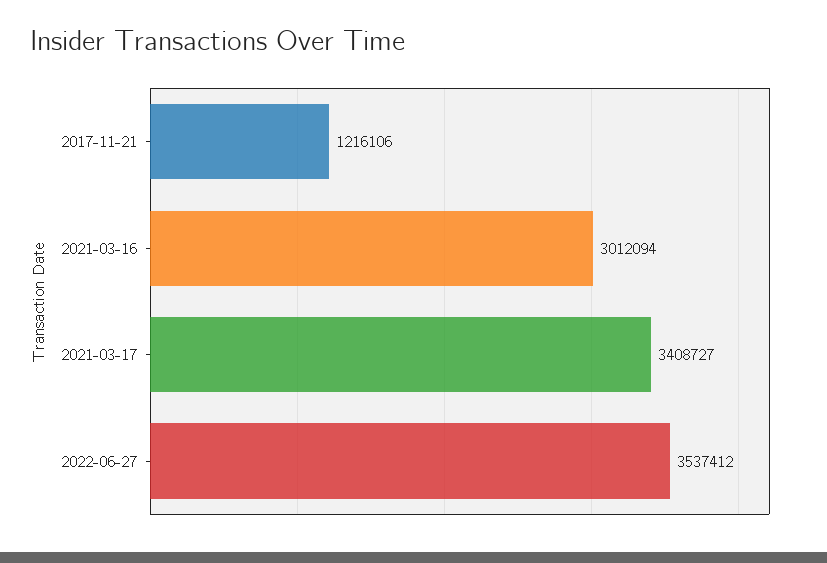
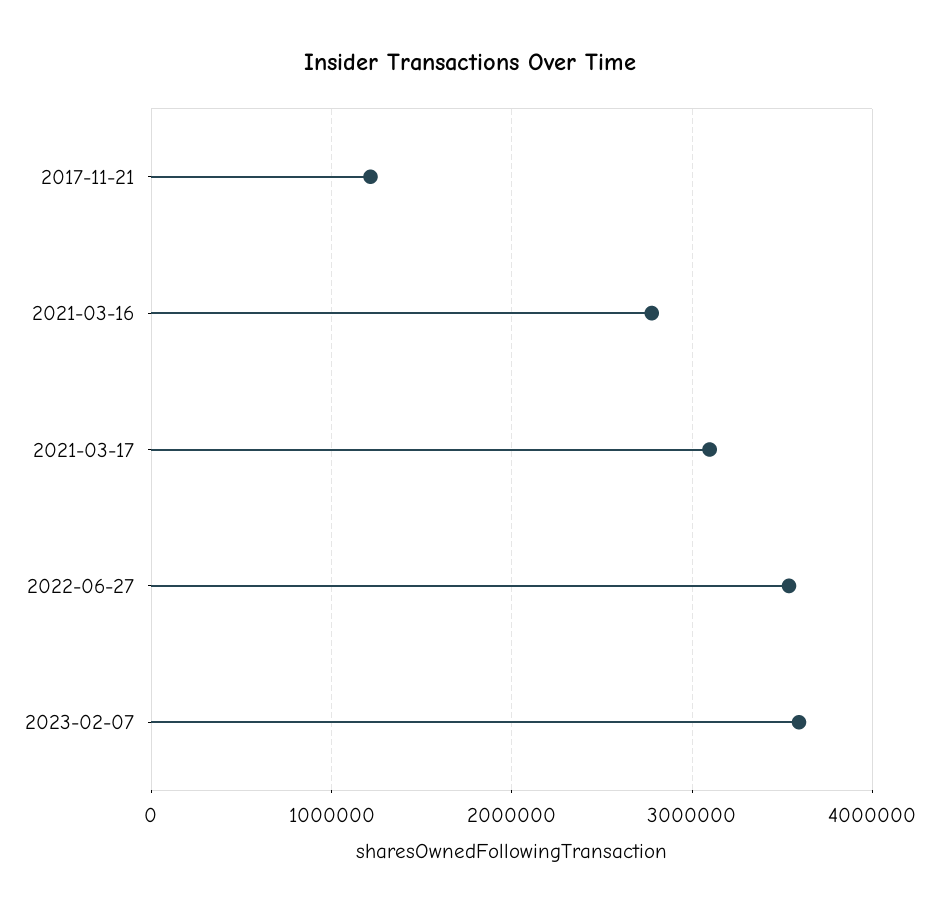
2021-03-16: 3012094 -> 2800000
2021-03-17: 3408727 -> 3100000
2023-02-07: none -> 3600000

